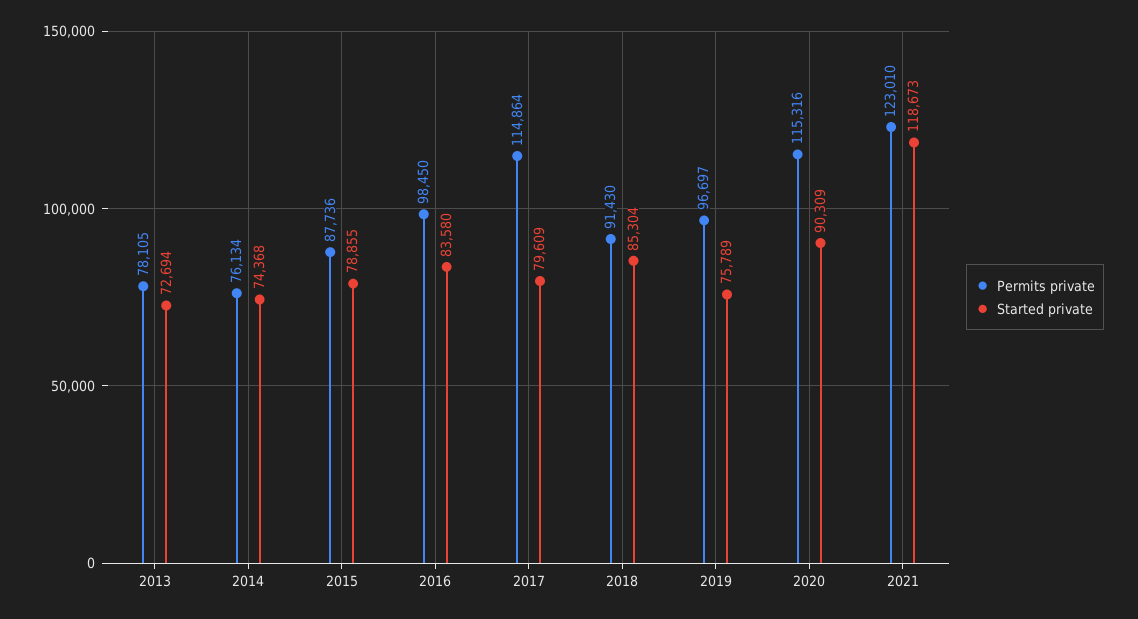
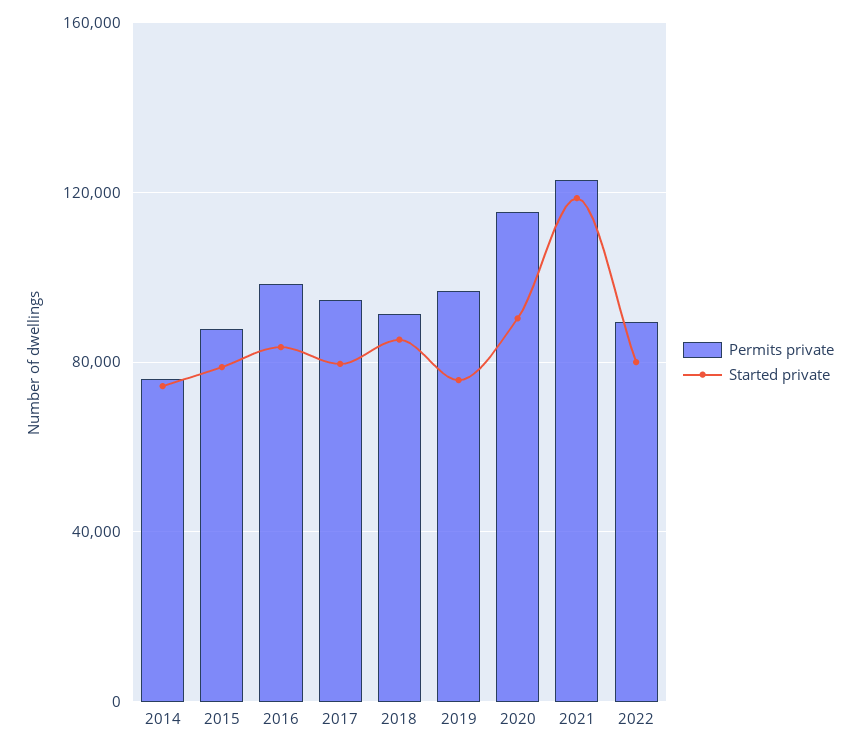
Permits private, 2013: 78105 -> none
Started private, 2013: 72694 -> none
Permits private, 2017: 114864 -> 95000
Permits private, 2022: none -> 90000
Started private, 2022: none -> 80000

